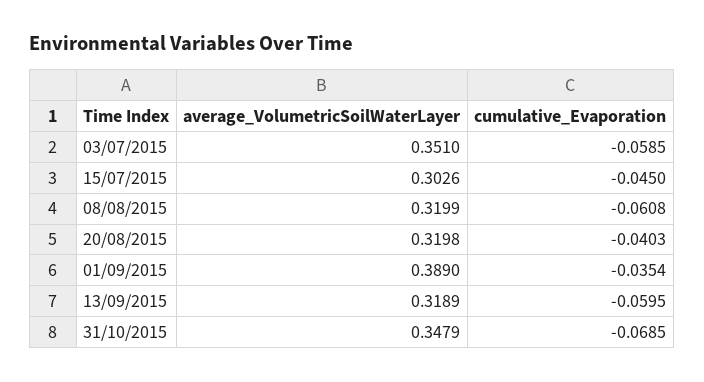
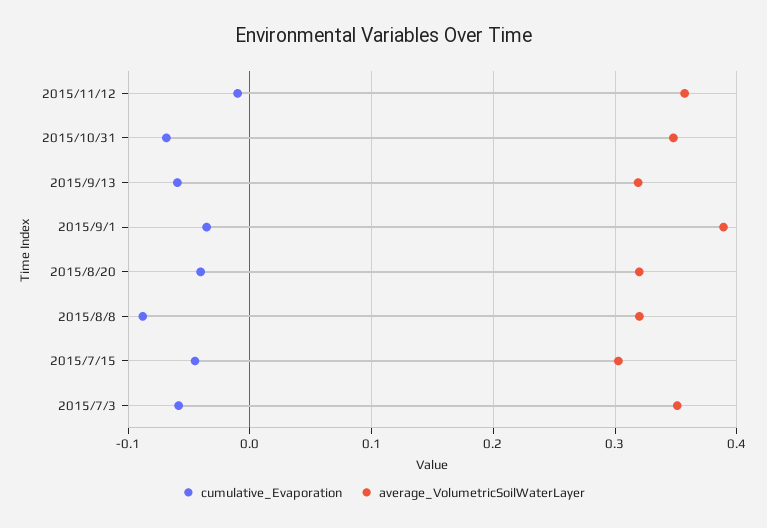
cumulative_Evaporation, 08/08/2015: -0.0608 -> -0.09
cumulative_Evaporation, 2015/11/12: none -> -0.01
average_VolumetricSoilWaterLayer, 2015/11/12: none -> 0.36

